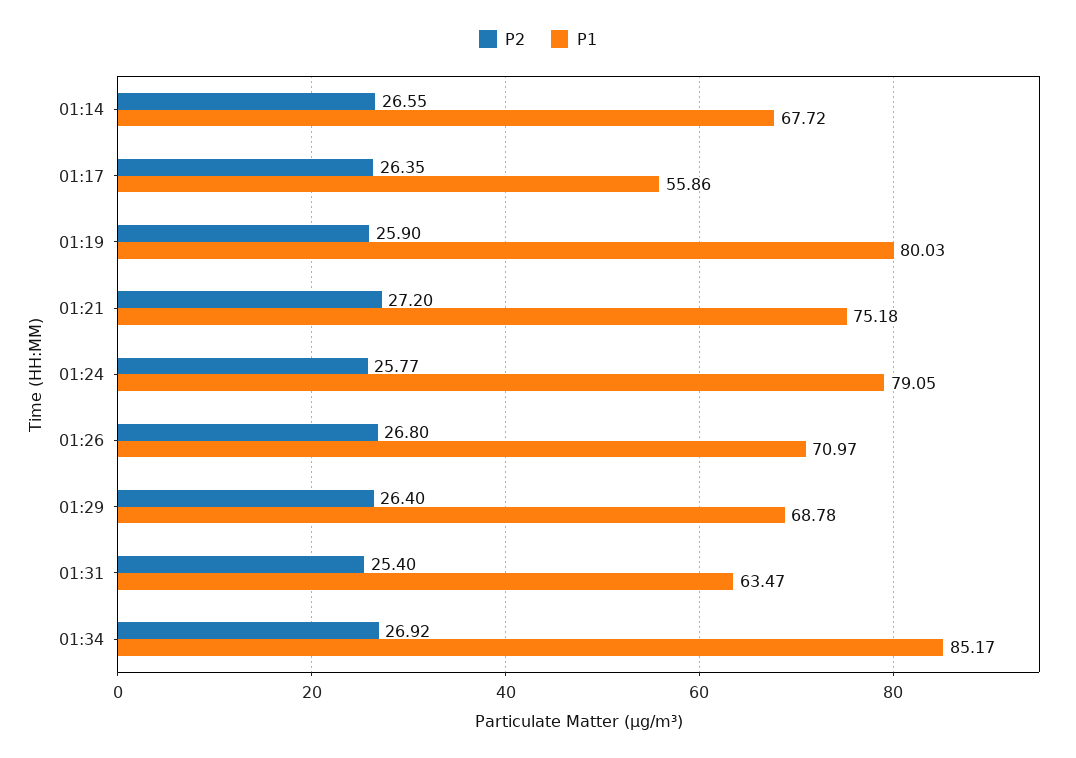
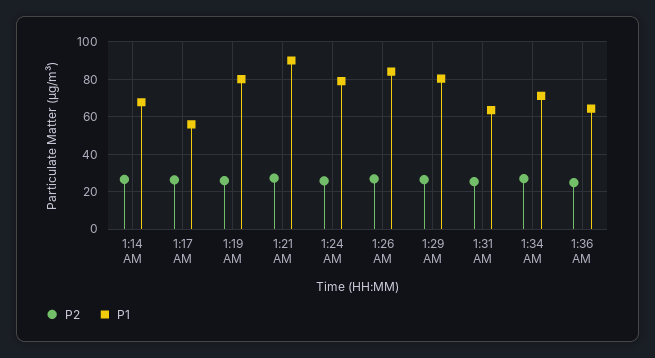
P1, 01:21: 75.18 -> 90
P1, 01:26: 70.97 -> 85
P1, 01:29: 68.78 -> 80
P1, 01:34: 85.17 -> 70
P2, 1:36 AM: none -> 25
P1, 1:36 AM: none -> 65

